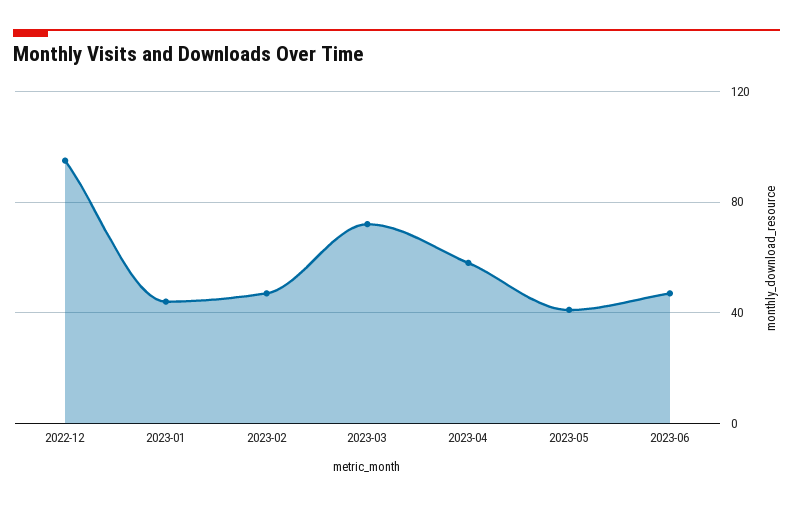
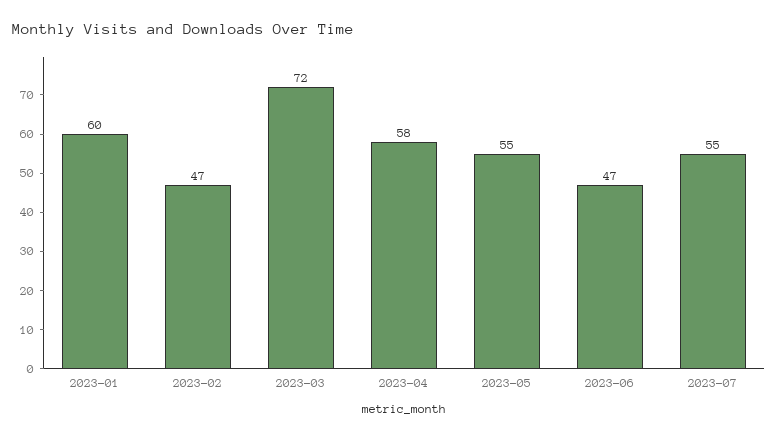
2022-12: 95 -> none
2023-01: 45 -> 60
2023-05: 40 -> 55
2023-07: none -> 55

